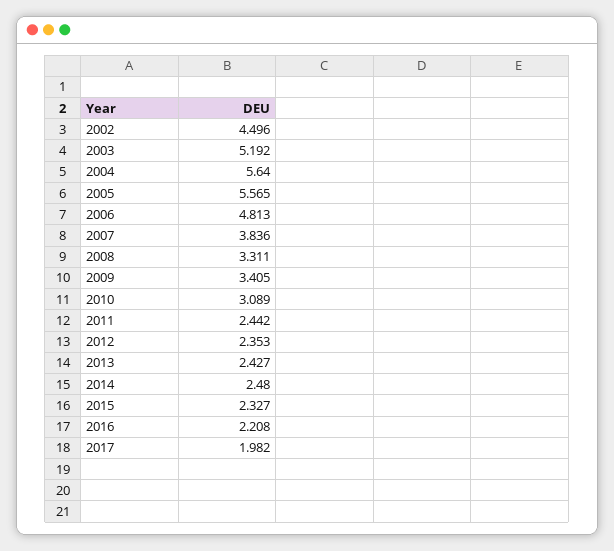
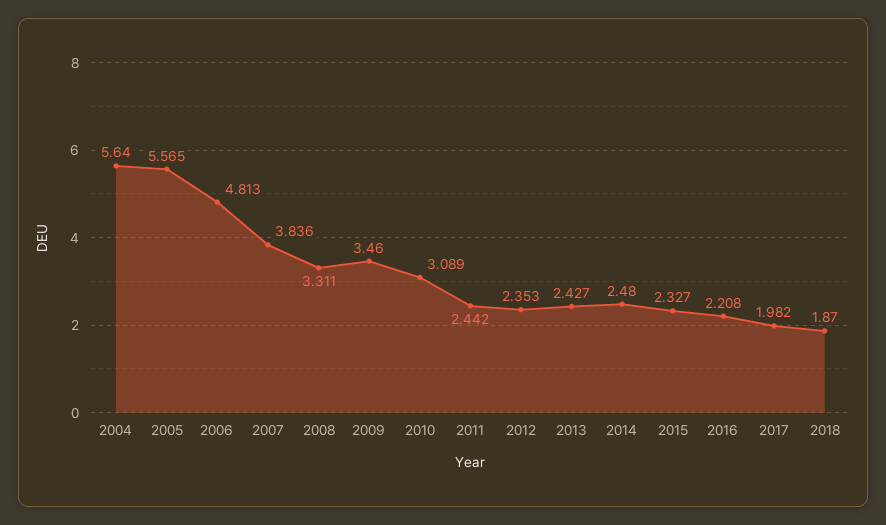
2002: 4.496 -> none
2003: 5.192 -> none
2009: 3.405 -> 3.46
2018: none -> 1.87

